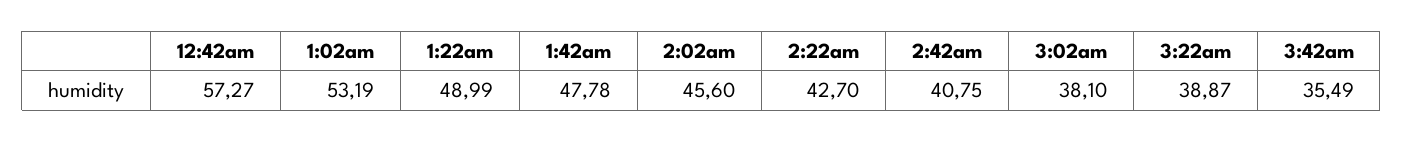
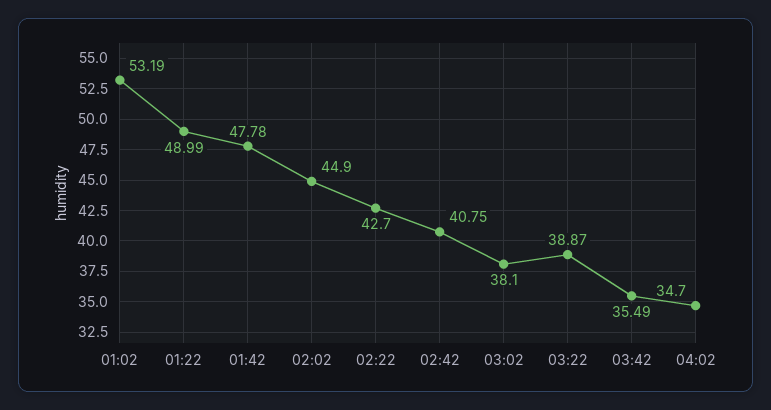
12:42am: 57.27 -> none
2:02am: 45.6 -> 44.9
04:02: none -> 34.7

